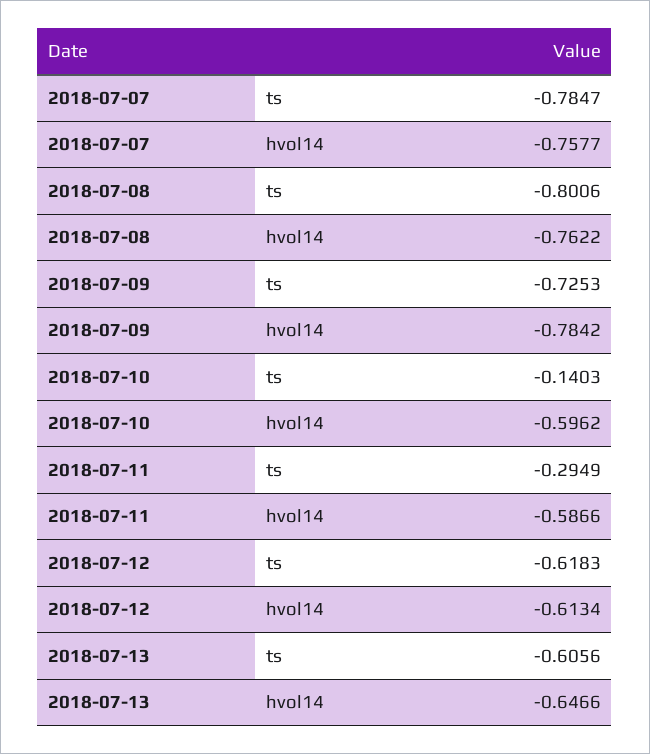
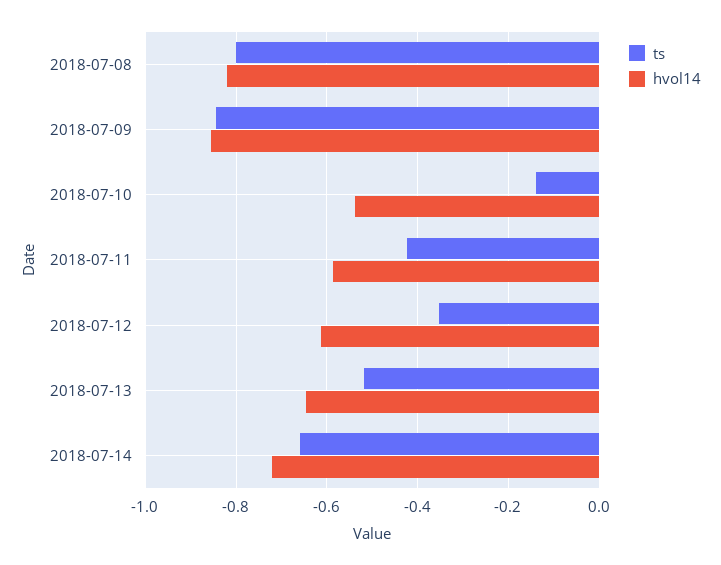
ts, 2018-07-07: -0.7847 -> none
hvol14, 2018-07-07: -0.7577 -> none
hvol14, 2018-07-08: -0.7622 -> -0.82
ts, 2018-07-09: -0.7253 -> -0.84
hvol14, 2018-07-09: -0.7842 -> -0.86
hvol14, 2018-07-10: -0.5962 -> -0.54
ts, 2018-07-11: -0.2949 -> -0.42
ts, 2018-07-12: -0.6183 -> -0.36
ts, 2018-07-13: -0.6056 -> -0.52
ts, 2018-07-14: none -> -0.66
hvol14, 2018-07-14: none -> -0.72

